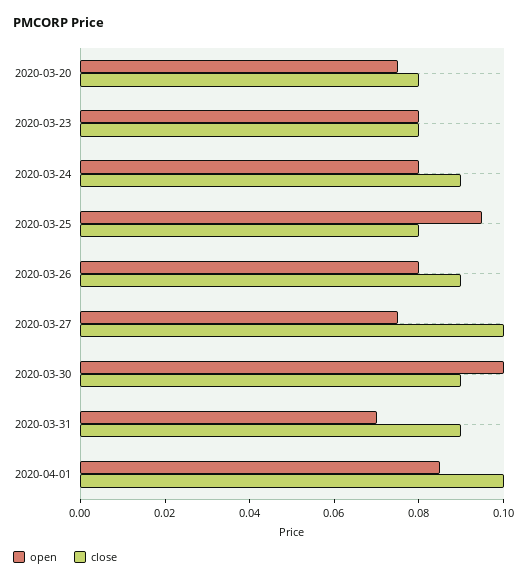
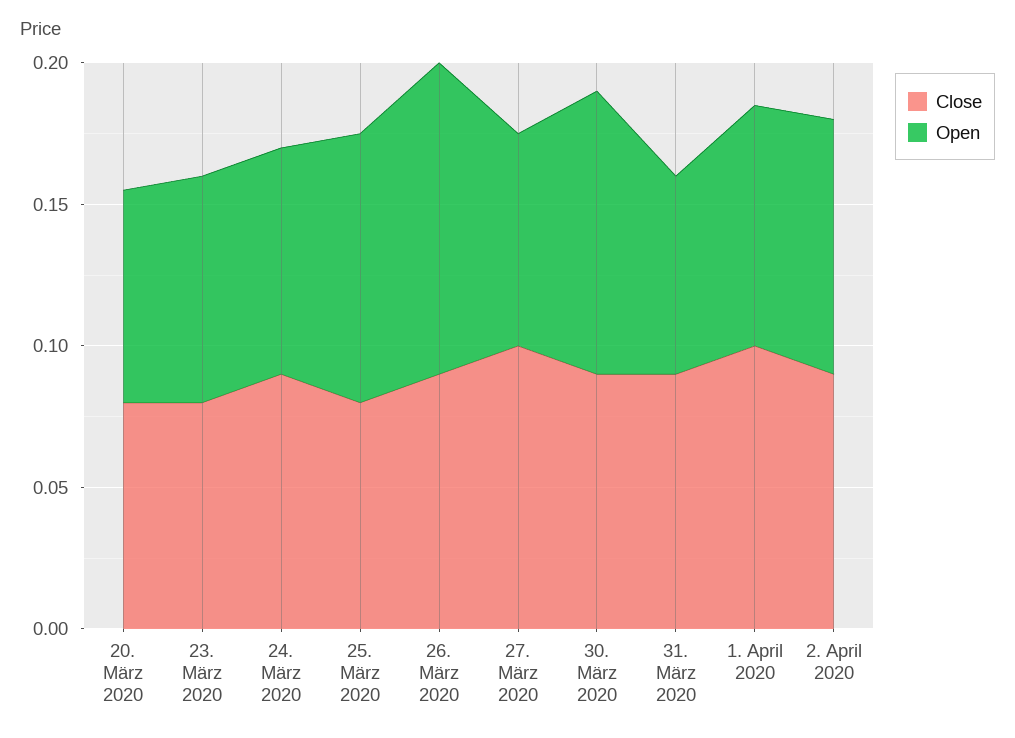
open, 2020-03-26: 0.08 -> 0.11
close, 2. April 2020: none -> 0.09
open, 2. April 2020: none -> 0.09

